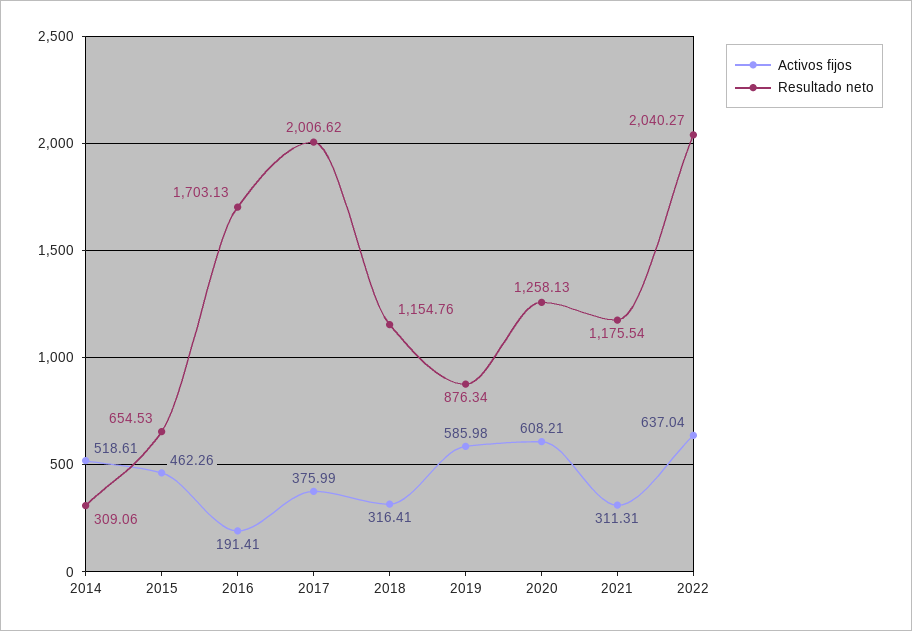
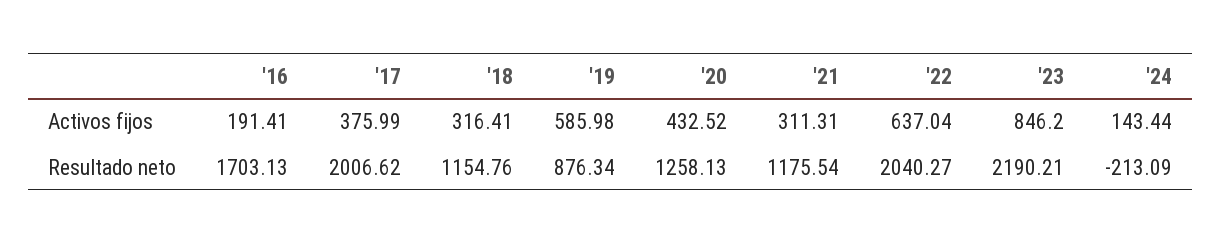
Activos fijos, 2014: 518.61 -> none
Resultado neto, 2014: 309.06 -> none
Activos fijos, 2015: 462.26 -> none
Resultado neto, 2015: 654.53 -> none
Activos fijos, 2020: 608.21 -> 432.52
Activos fijos, '23: none -> 846.2
Activos fijos, '24: none -> 143.44
Resultado neto, '23: none -> 2190.21
Resultado neto, '24: none -> -213.09

